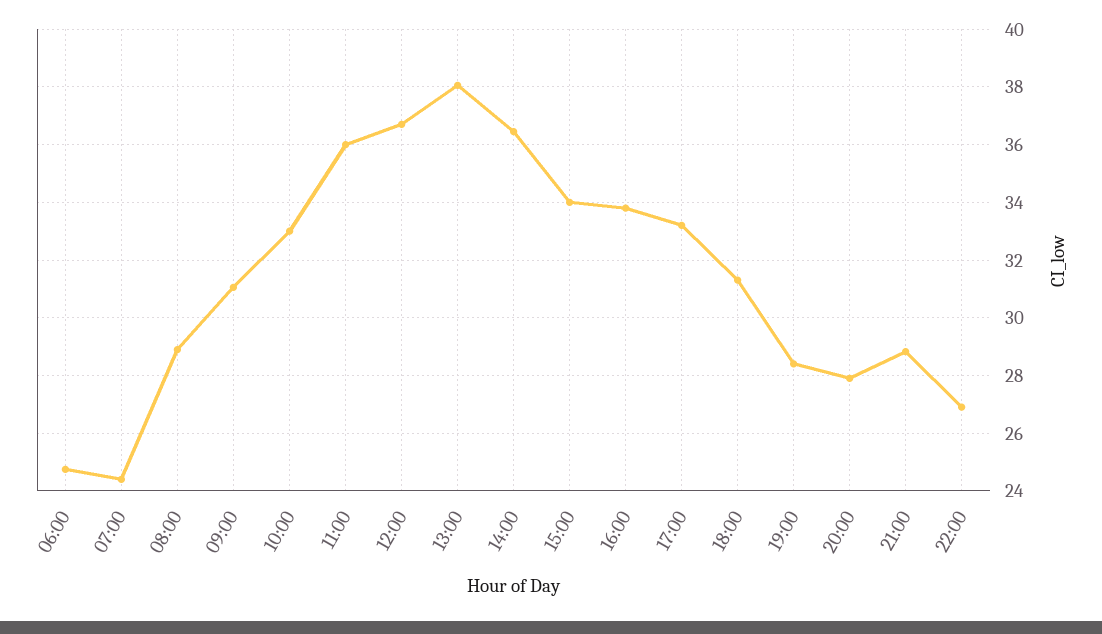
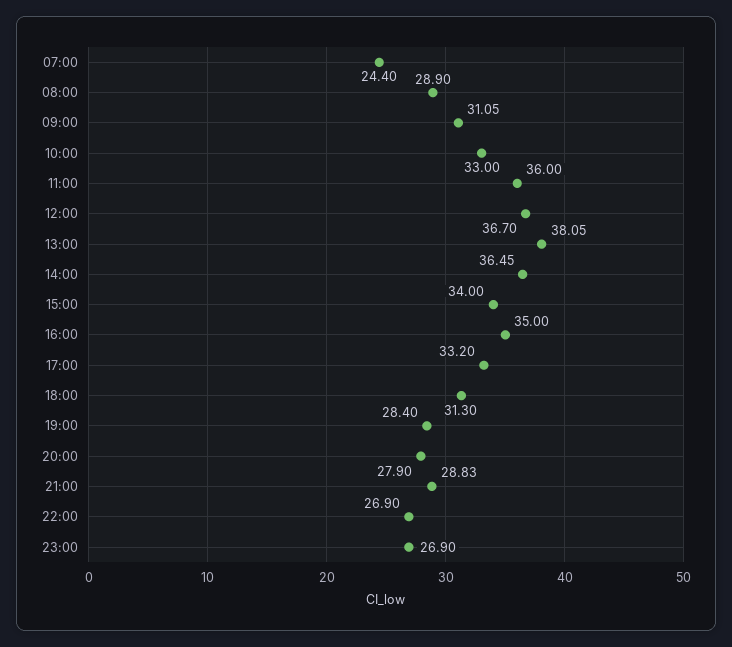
06:00: 24.75 -> none
16:00: 33.75 -> 35
23:00: none -> 26.9

